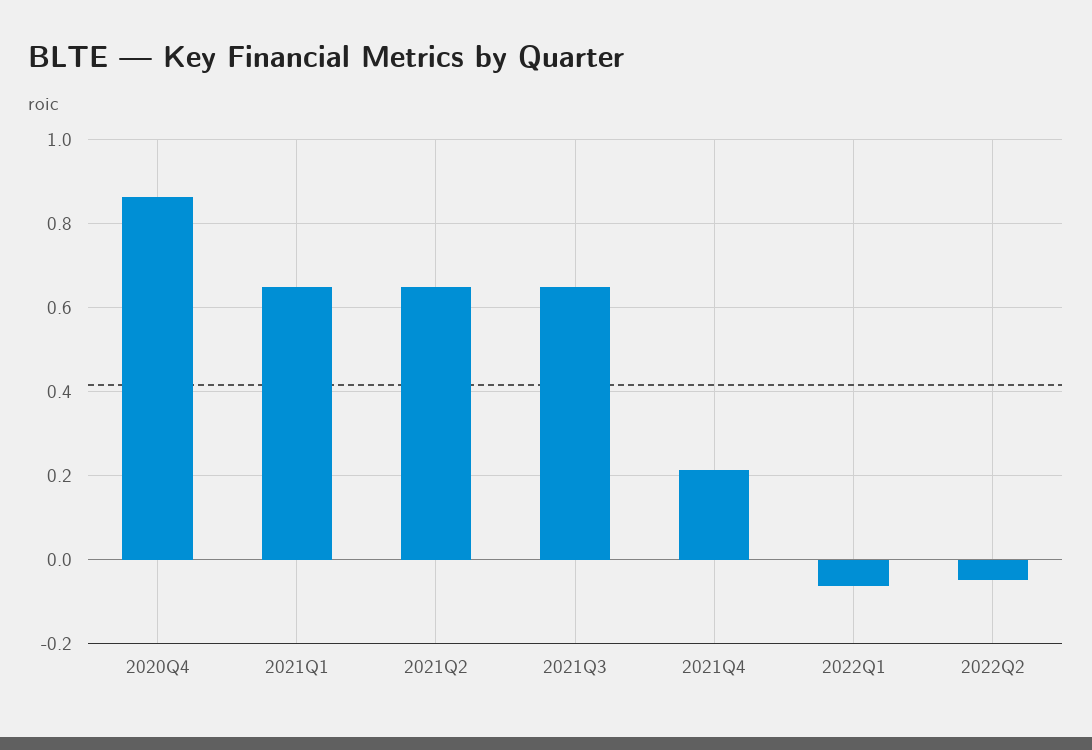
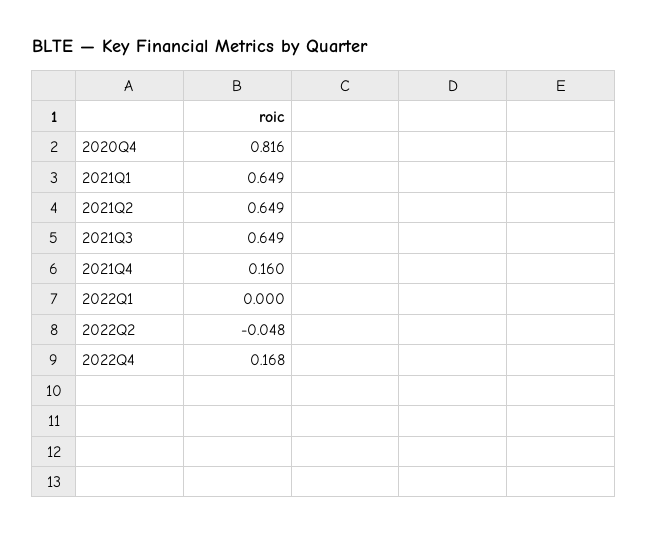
2020Q4: 0.86 -> 0.816
2021Q4: 0.22 -> 0.16
2022Q1: -0.06 -> 0
2022Q4: none -> 0.168

